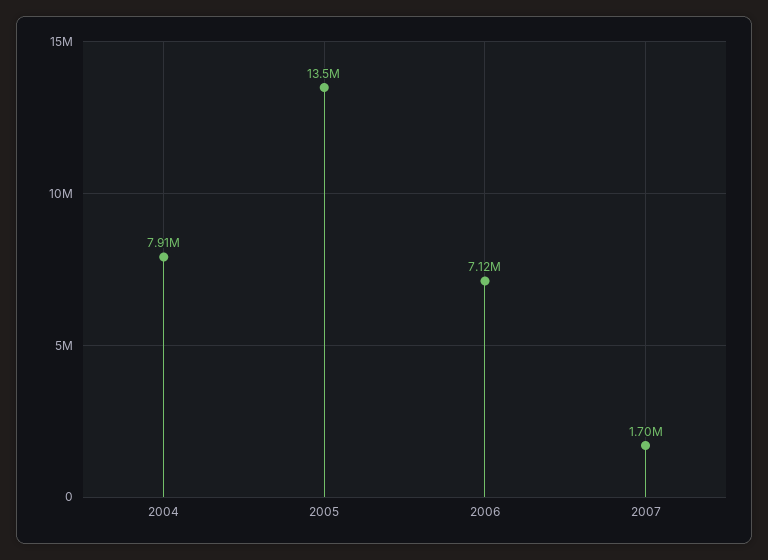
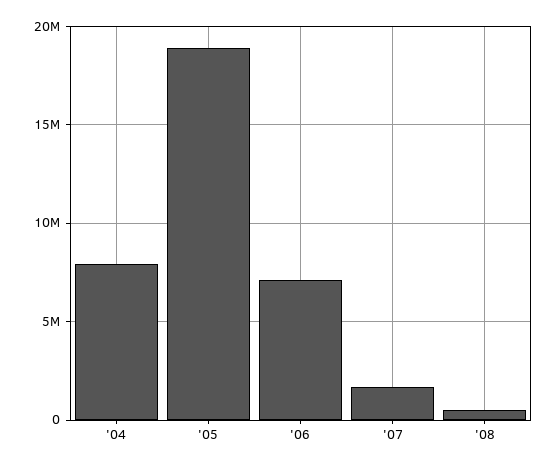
2005: 13500000 -> 19000000
'08: none -> 500000

